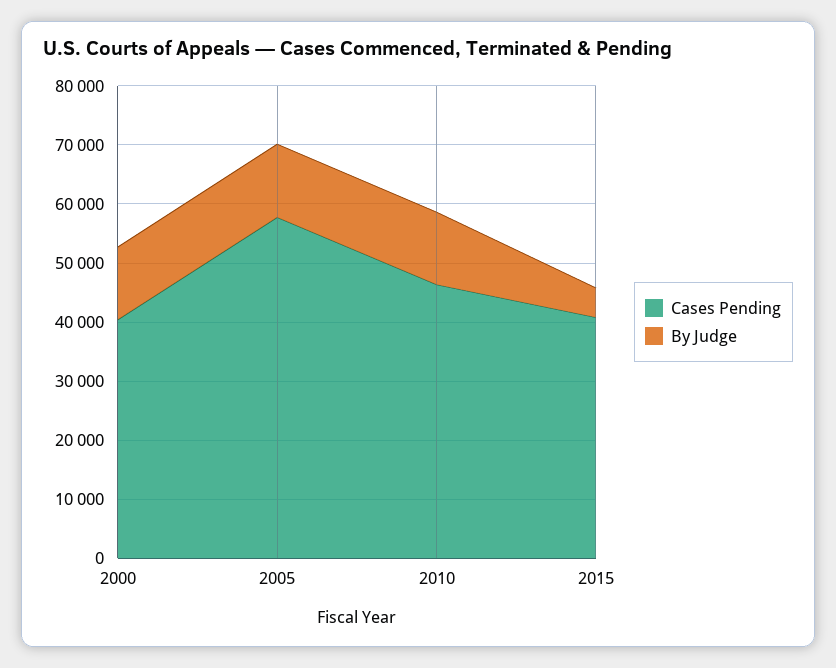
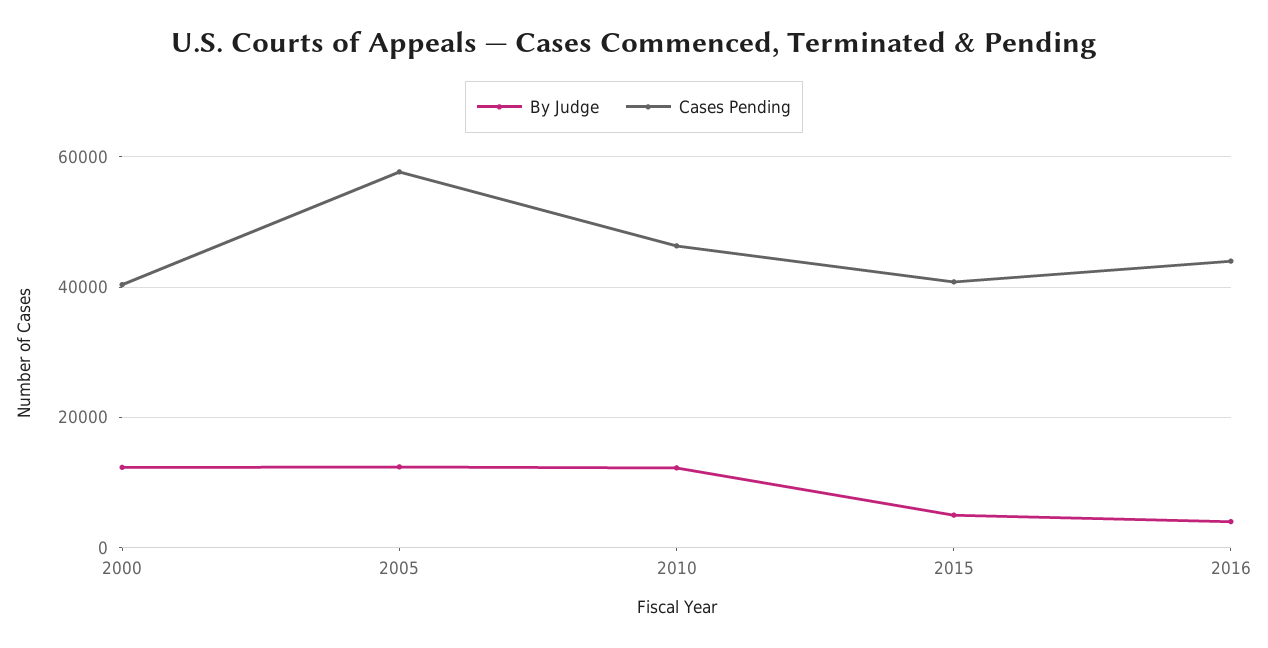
By Judge, 2016: none -> 4000
Cases Pending, 2016: none -> 44000

